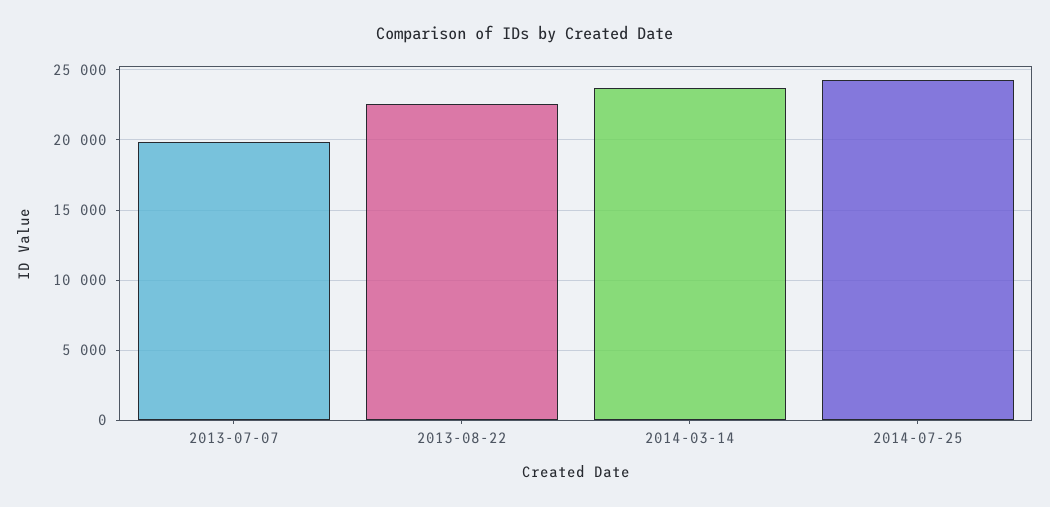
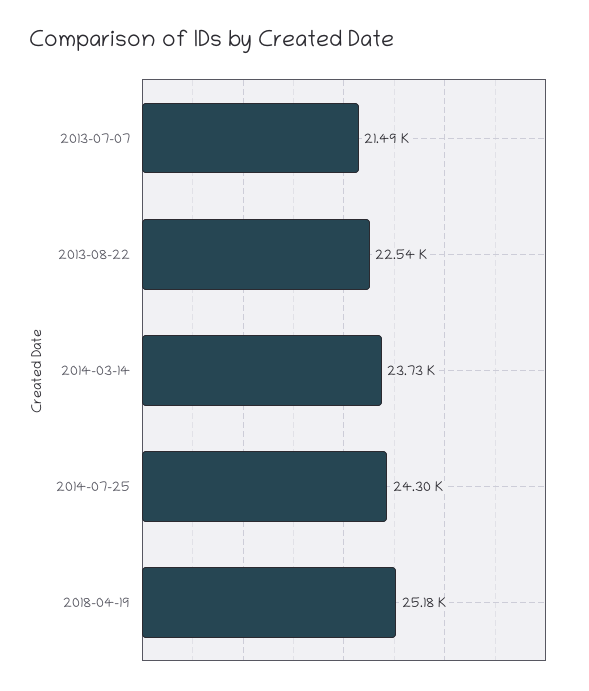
2013-07-07: 20000 -> 21490
2018-04-19: none -> 25180

